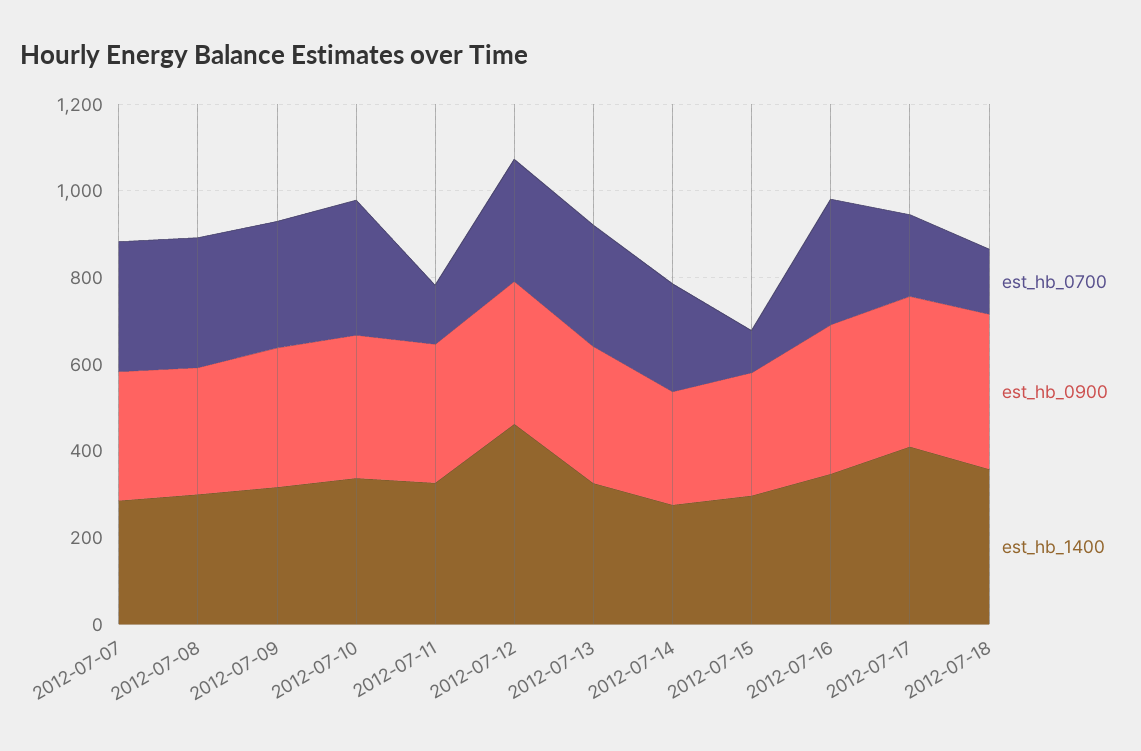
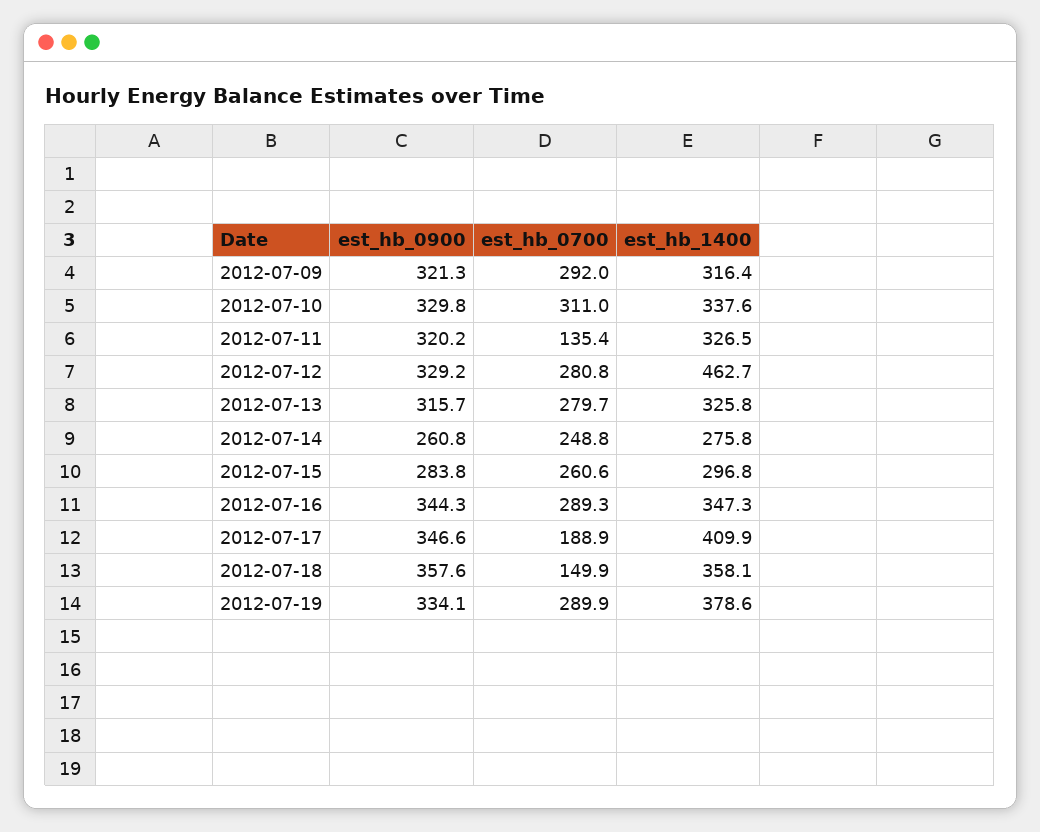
est_hb_0700, 2012-07-07: 300 -> none
est_hb_0900, 2012-07-07: 300 -> none
est_hb_1400, 2012-07-07: 300 -> none
est_hb_0700, 2012-07-08: 300 -> none
est_hb_0900, 2012-07-08: 300 -> none
est_hb_1400, 2012-07-08: 300 -> none
est_hb_0700, 2012-07-15: 100 -> 260.6
est_hb_0900, 2012-07-19: none -> 334.1
est_hb_0700, 2012-07-19: none -> 289.9
est_hb_1400, 2012-07-19: none -> 378.6

